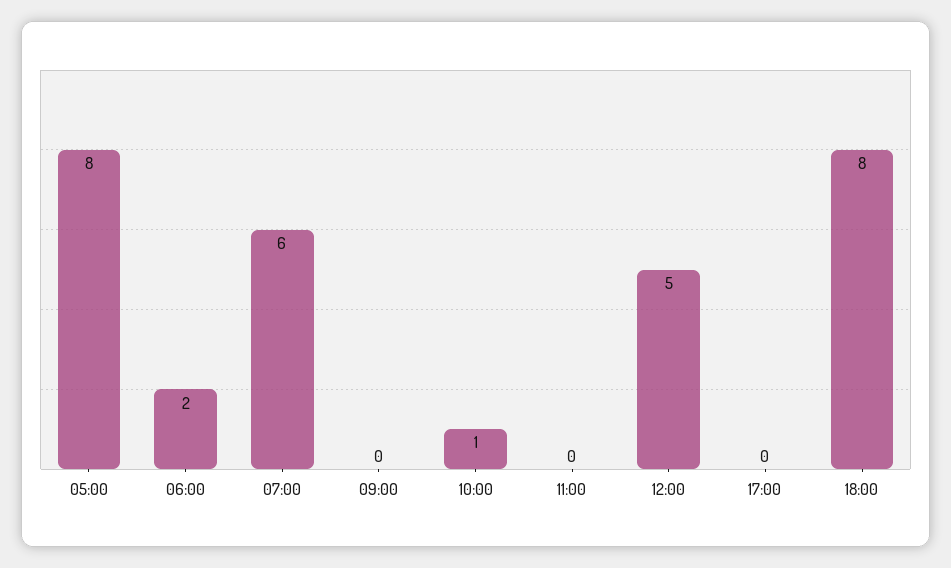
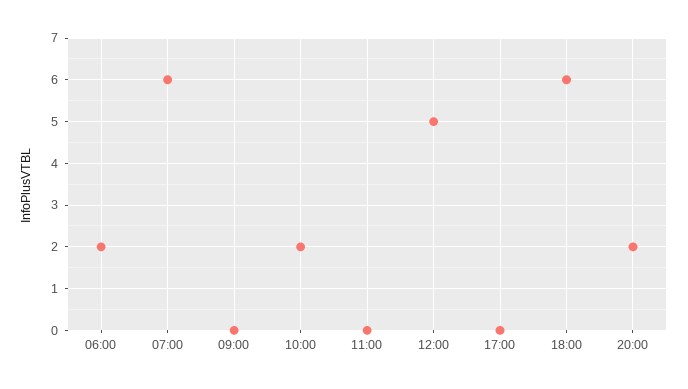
05:00: 8 -> none
10:00: 1 -> 2
18:00: 8 -> 6
20:00: none -> 2

